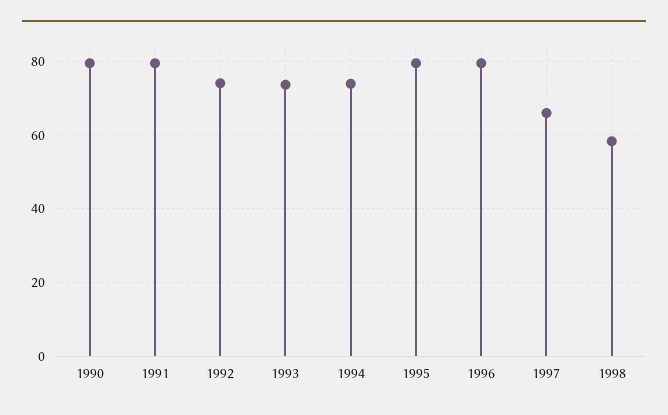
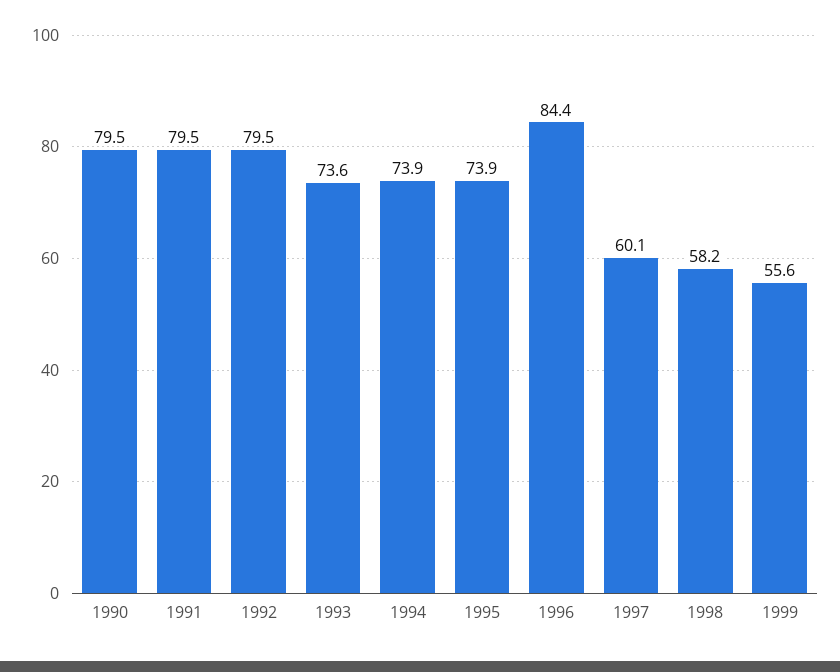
1992: 74 -> 79.5
1995: 80 -> 73.9
1996: 80 -> 84.4
1997: 66 -> 60.1
1999: none -> 55.6

